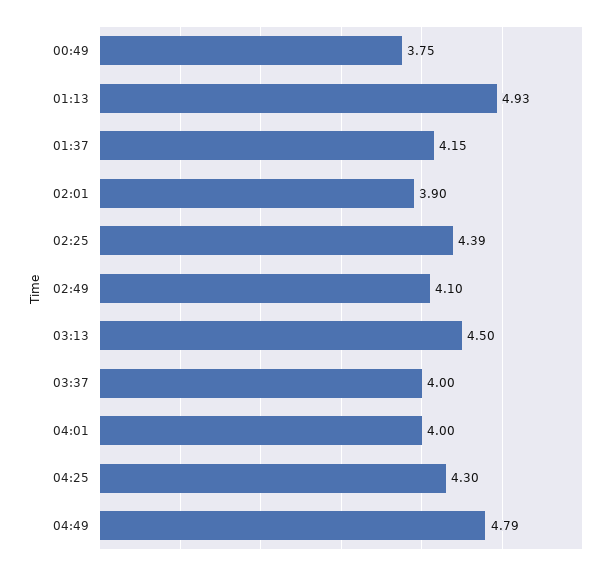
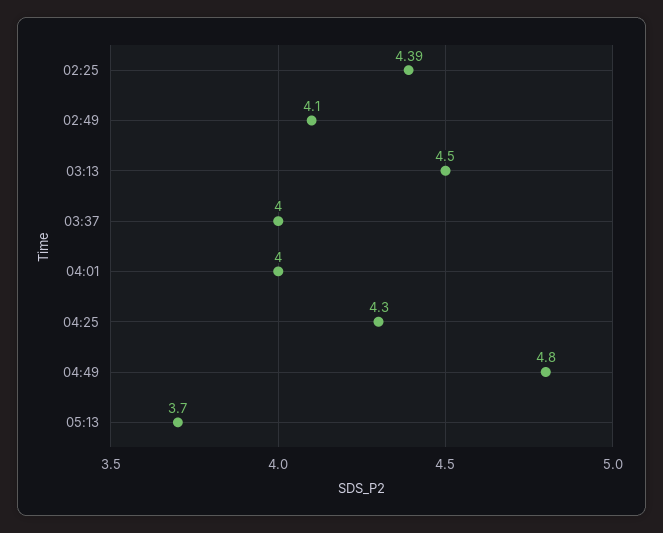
00:49: 3.75 -> none
01:13: 4.93 -> none
01:37: 4.15 -> none
02:01: 3.9 -> none
04:49: 4.79 -> 4.8
05:13: none -> 3.7

